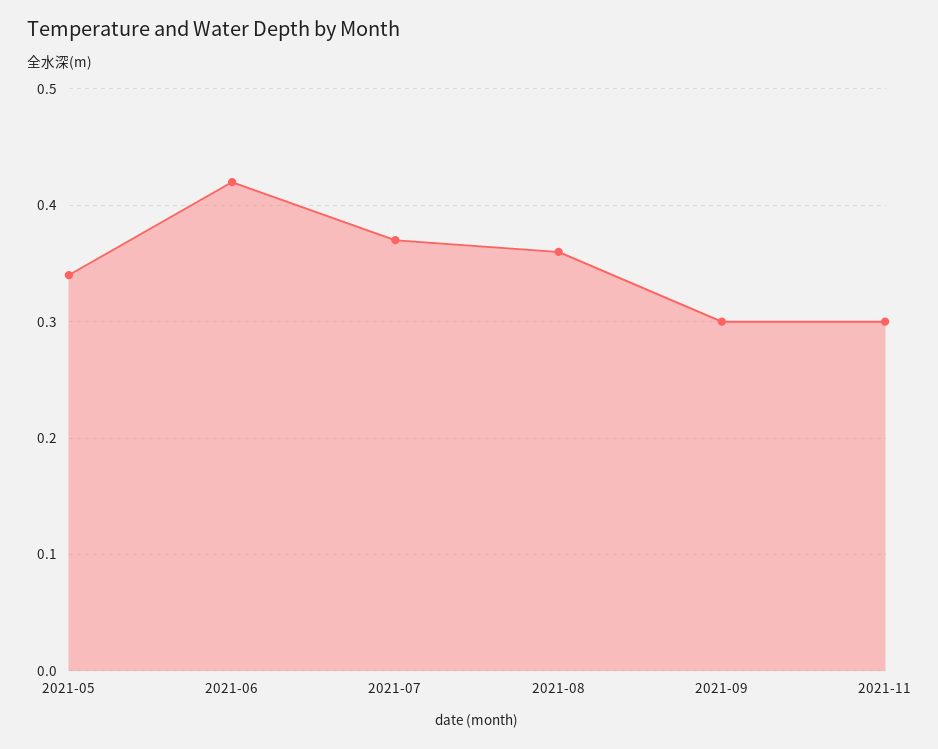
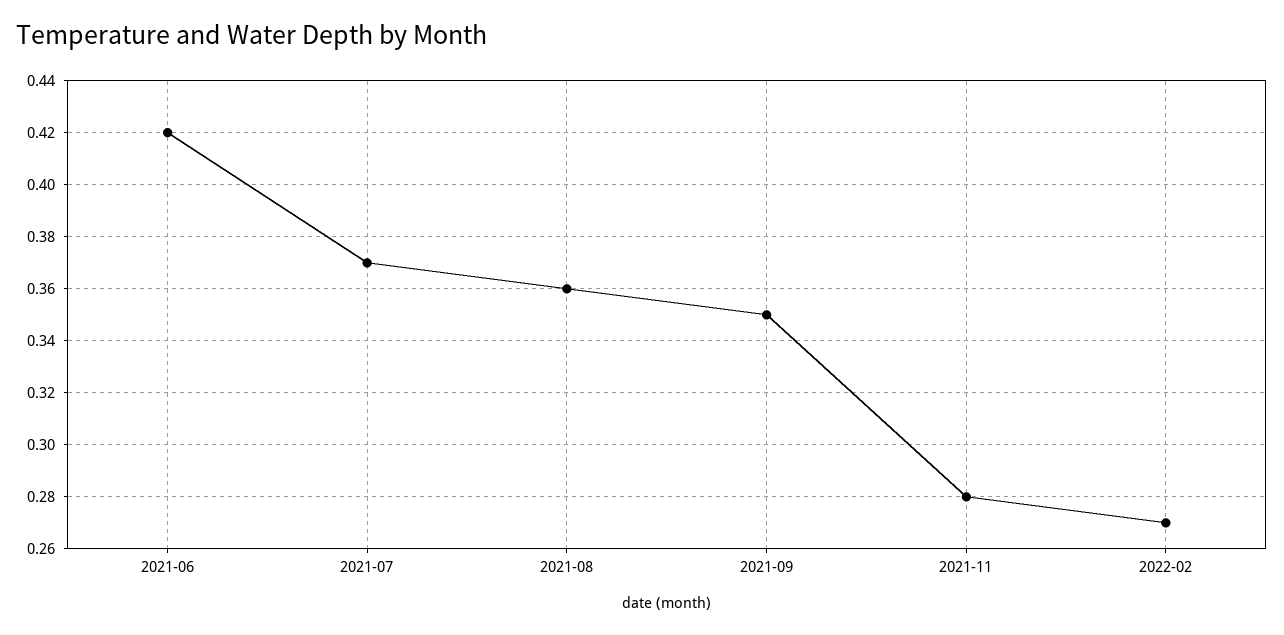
2021-05: 0.34 -> none
2021-09: 0.3 -> 0.35
2021-11: 0.3 -> 0.28
2022-02: none -> 0.27

